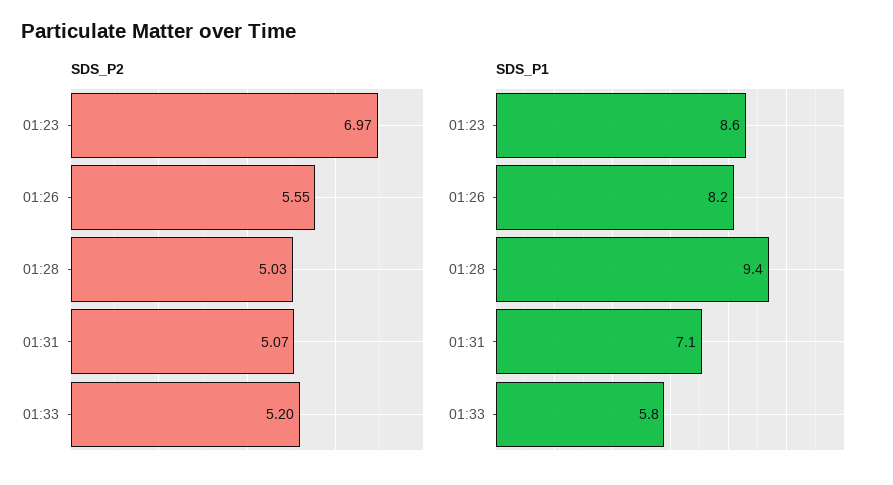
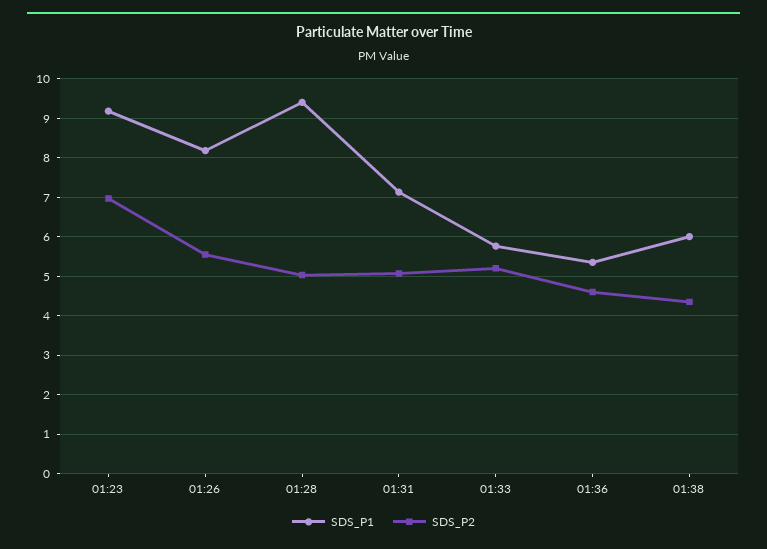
SDS_P1, 01:23: 8.6 -> 9.2
SDS_P1, 01:36: none -> 5.4
SDS_P2, 01:36: none -> 4.6
SDS_P1, 01:38: none -> 6
SDS_P2, 01:38: none -> 4.4

